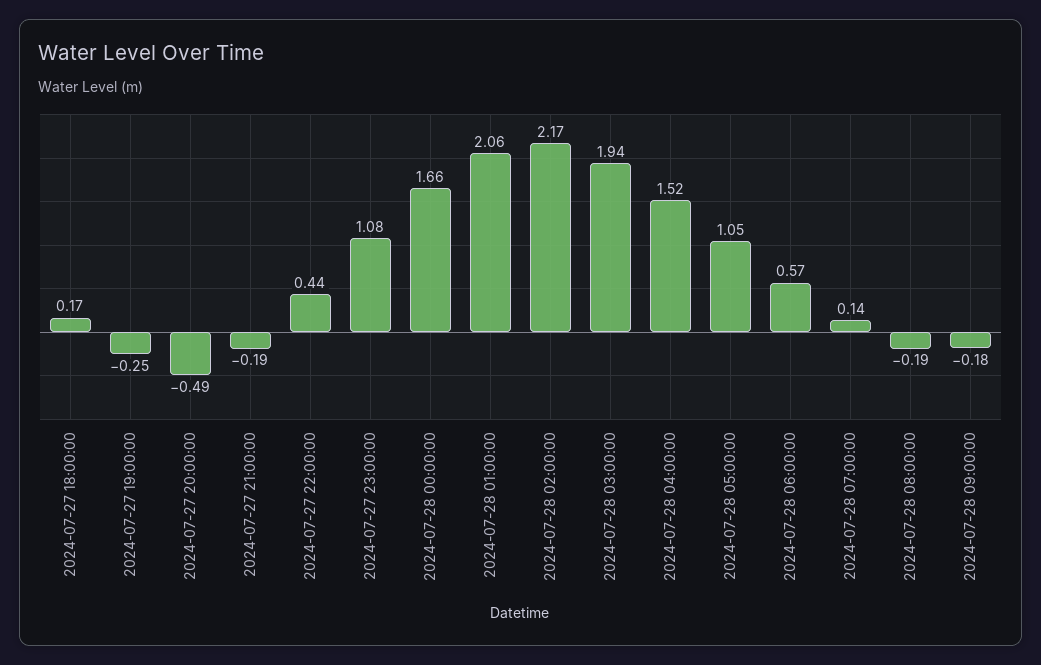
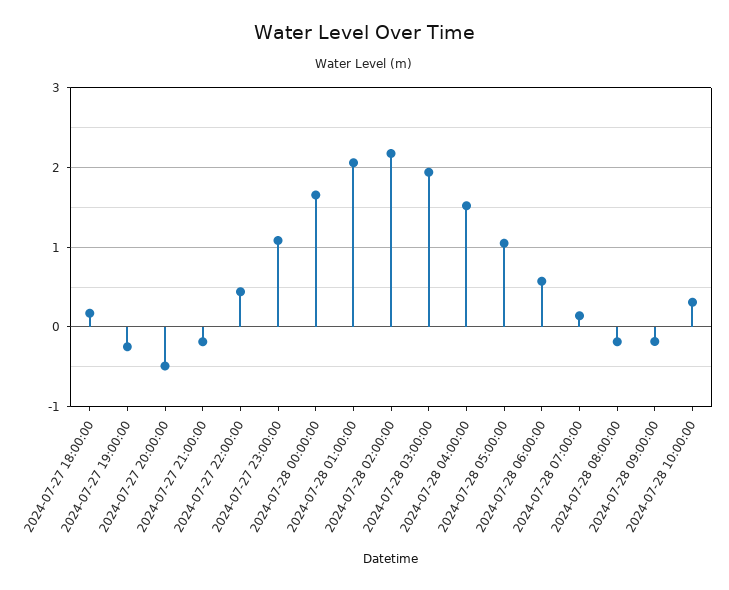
2024-07-28 10:00:00: none -> 0.3

